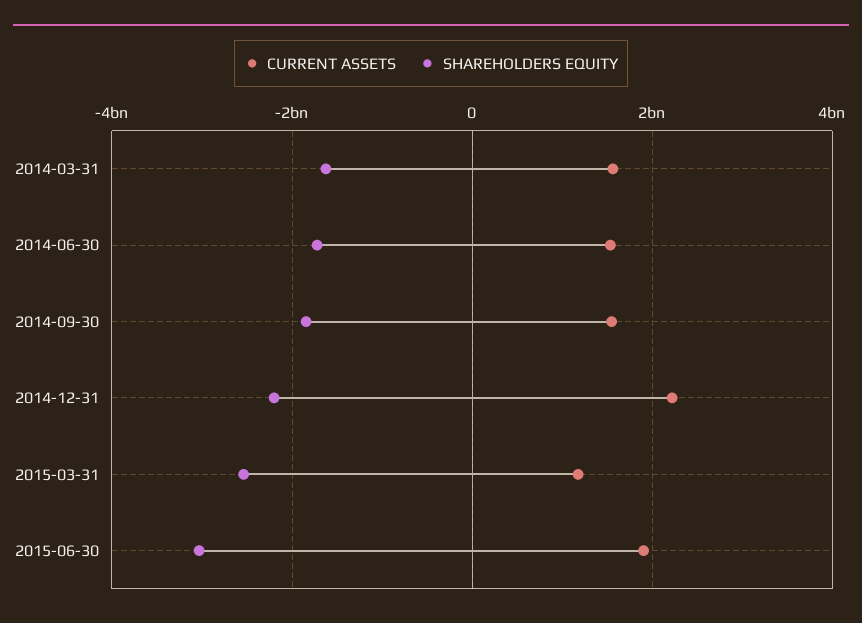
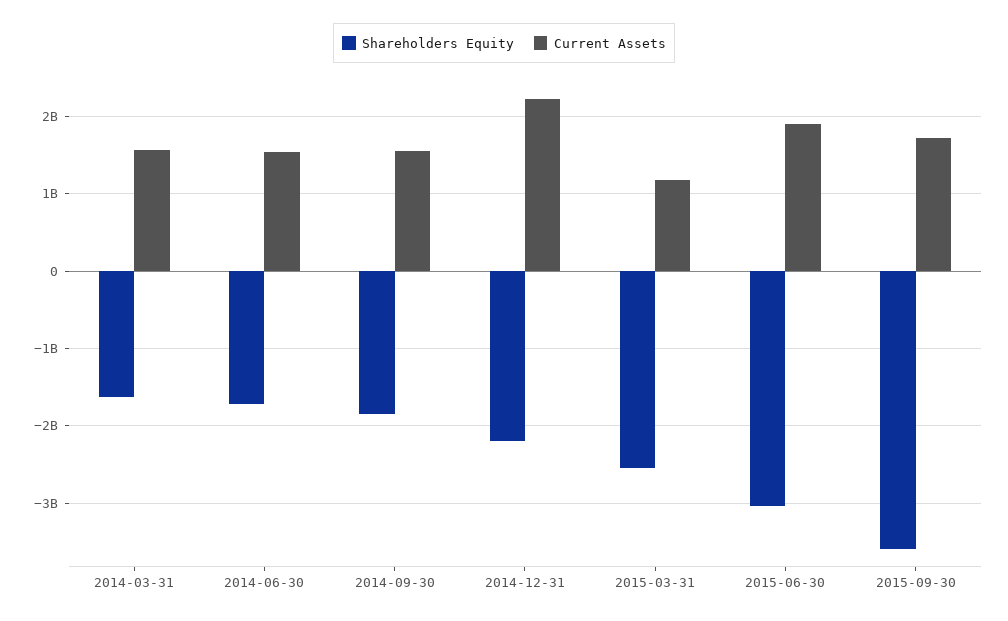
SHAREHOLDERS EQUITY, 2015-09-30: none -> -3600000000
CURRENT ASSETS, 2015-09-30: none -> 1700000000

